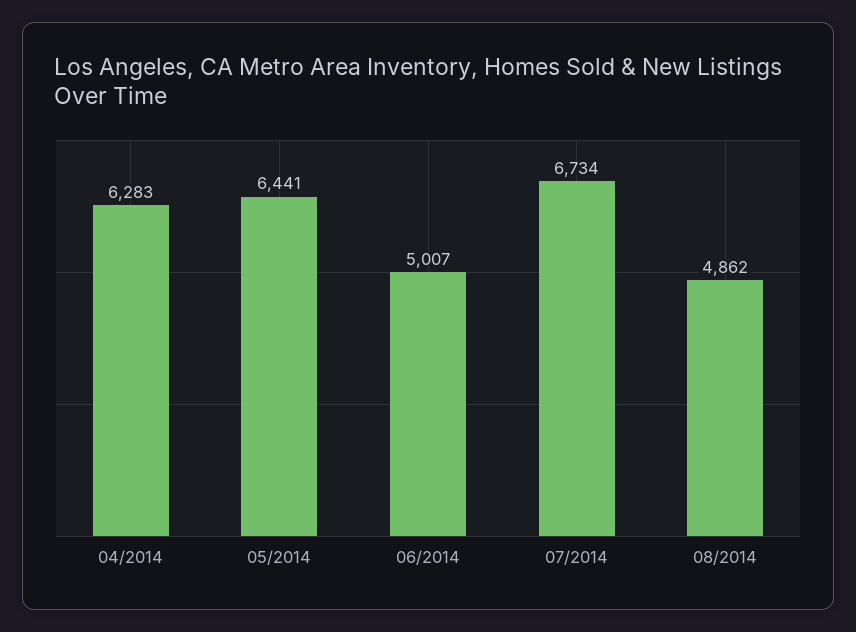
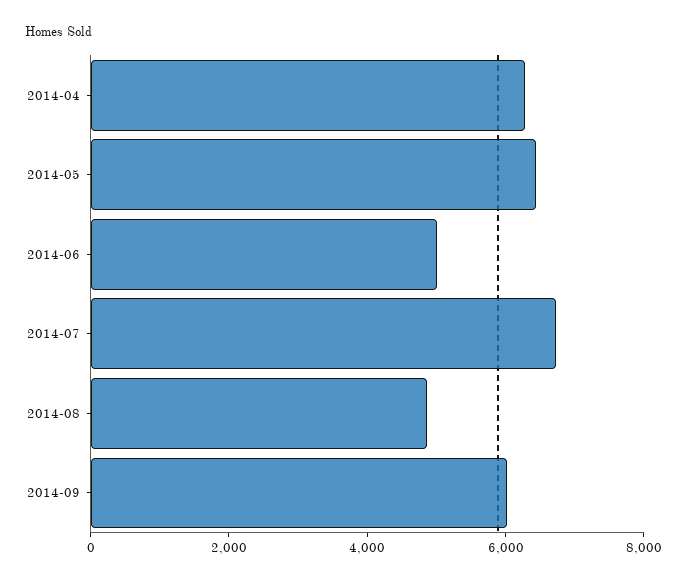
2014-09: none -> 6000

